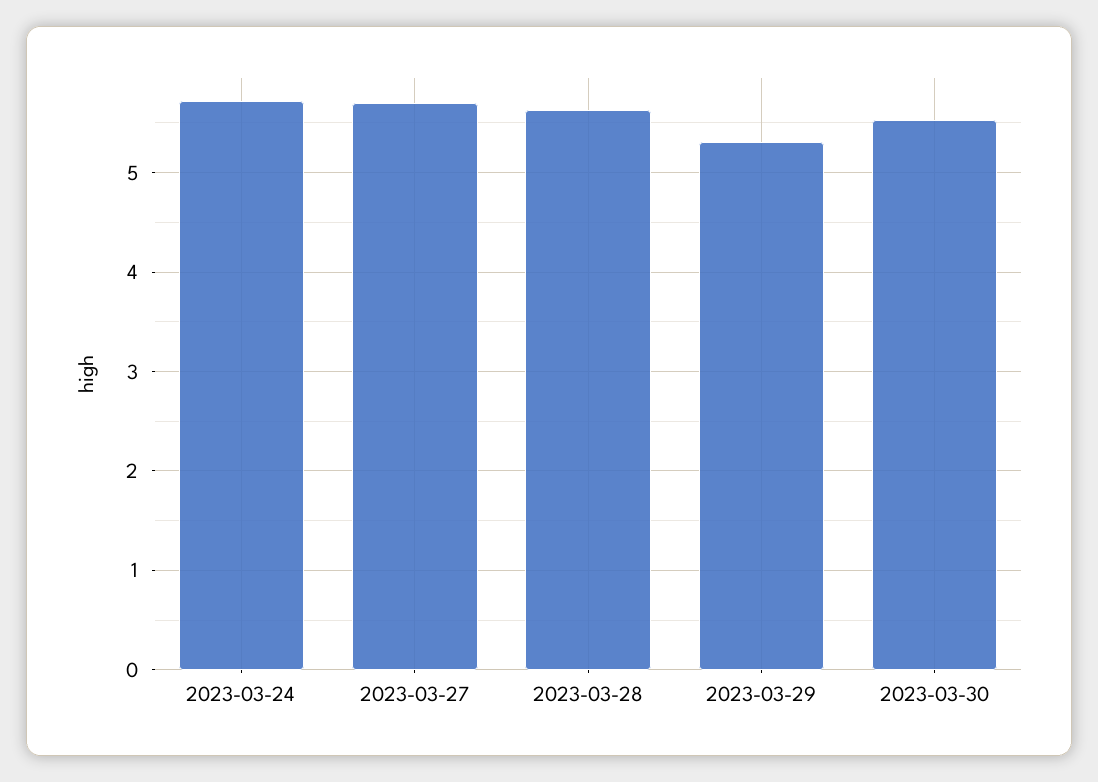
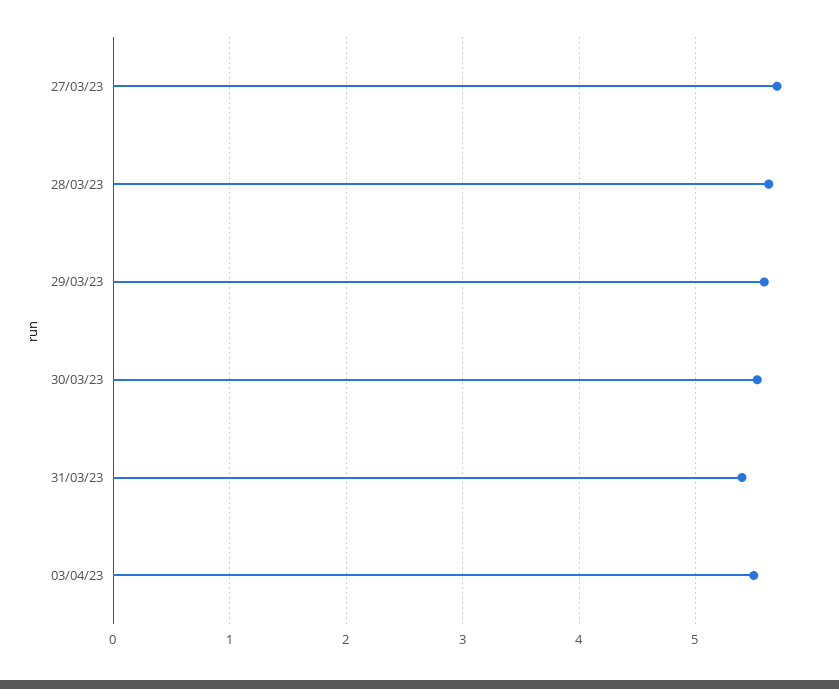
2023-03-24: 5.7 -> none
2023-03-29: 5.3 -> 5.6
31/03/23: none -> 5.4
03/04/23: none -> 5.5

